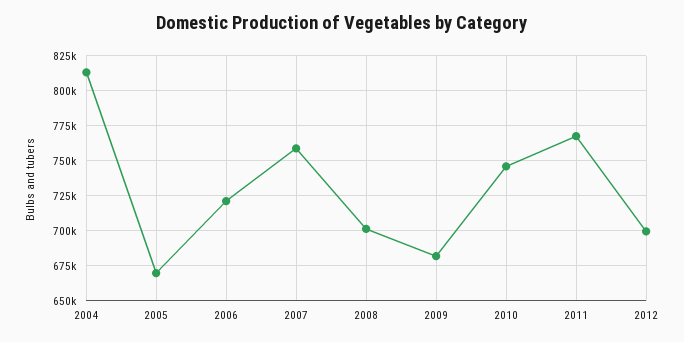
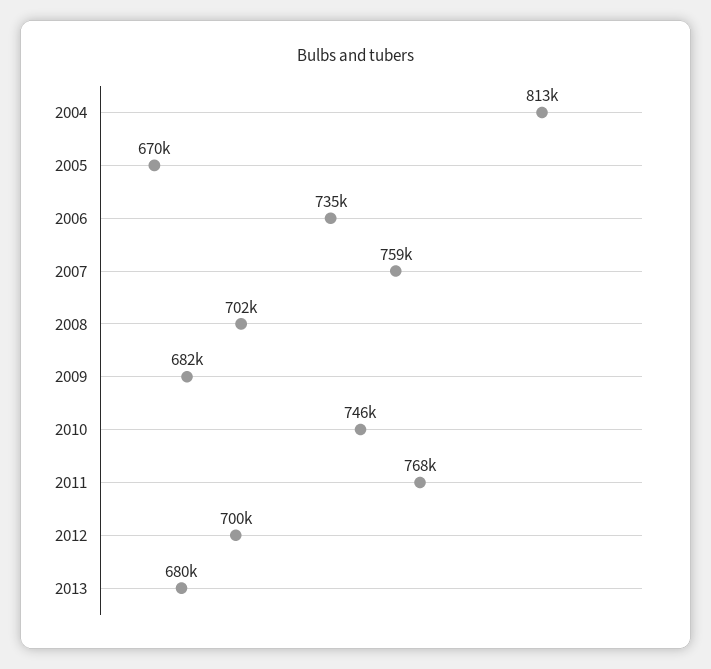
2006: 720000 -> 735000
2013: none -> 680000

